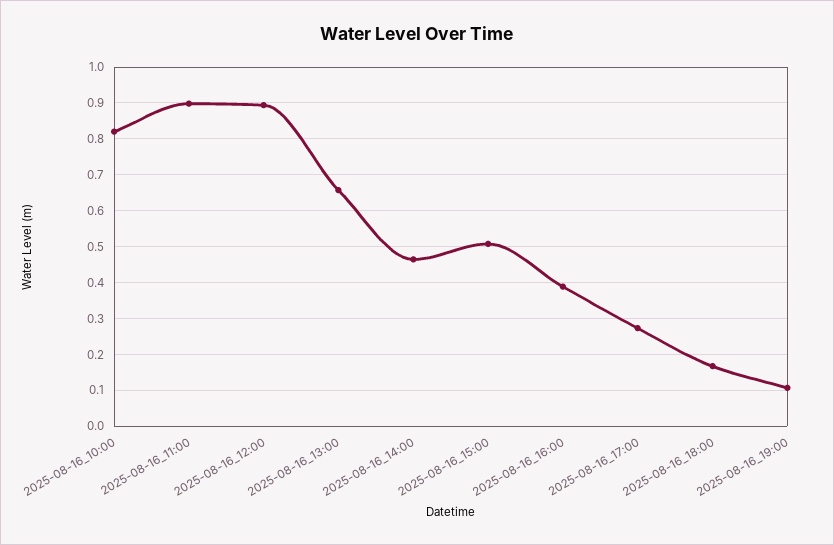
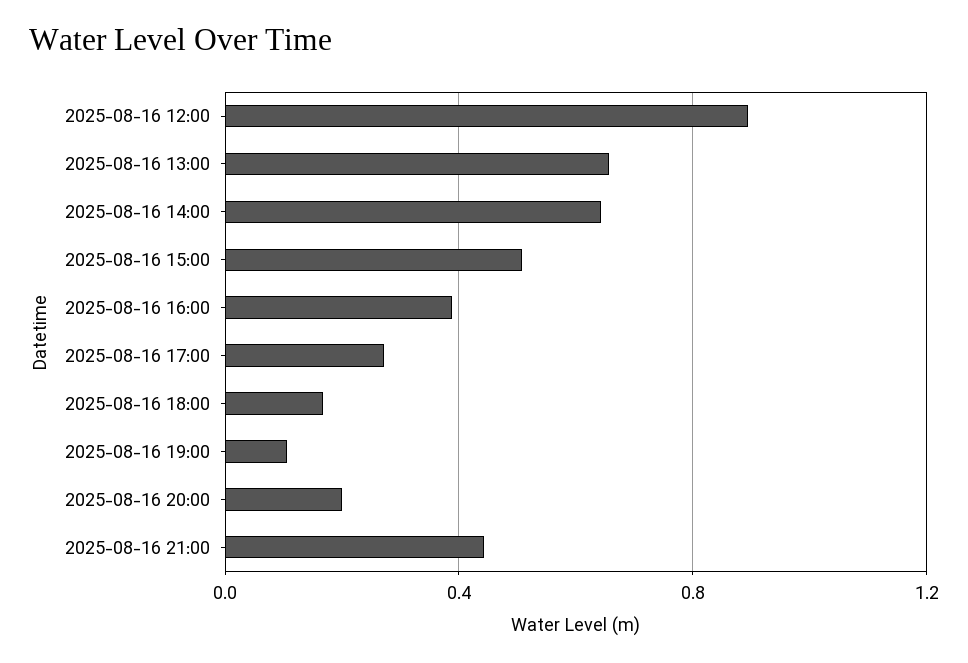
2025-08-16_10:00: 0.82 -> none
2025-08-16_11:00: 0.9 -> none
2025-08-16_14:00: 0.46 -> 0.65
2025-08-16 20:00: none -> 0.2
2025-08-16 21:00: none -> 0.45

